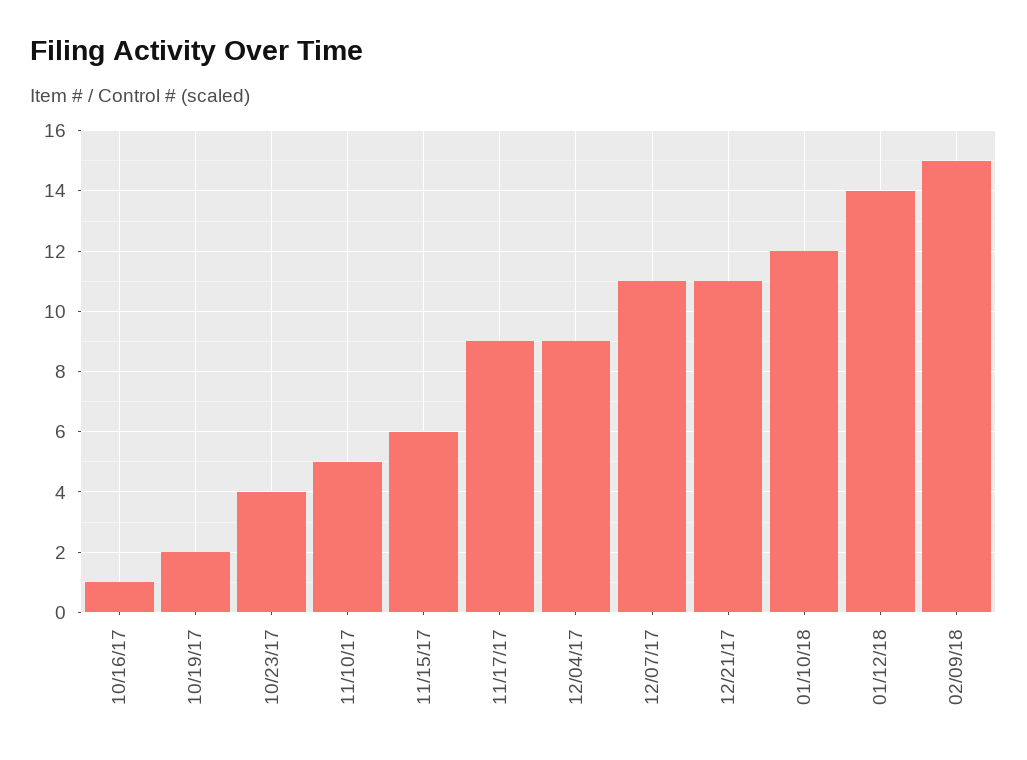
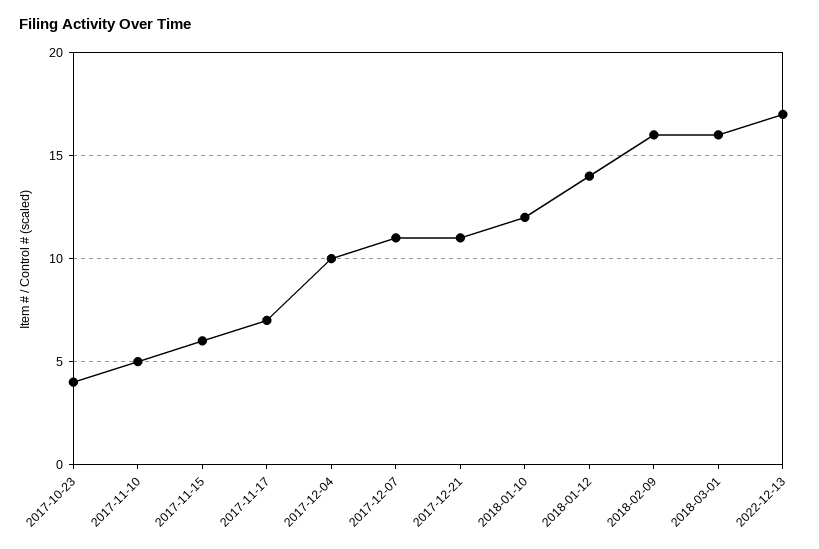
10/16/17: 1 -> none
10/19/17: 2 -> none
11/17/17: 9 -> 7
12/04/17: 9 -> 10
02/09/18: 15 -> 16
2018-03-01: none -> 16
2022-12-13: none -> 17

